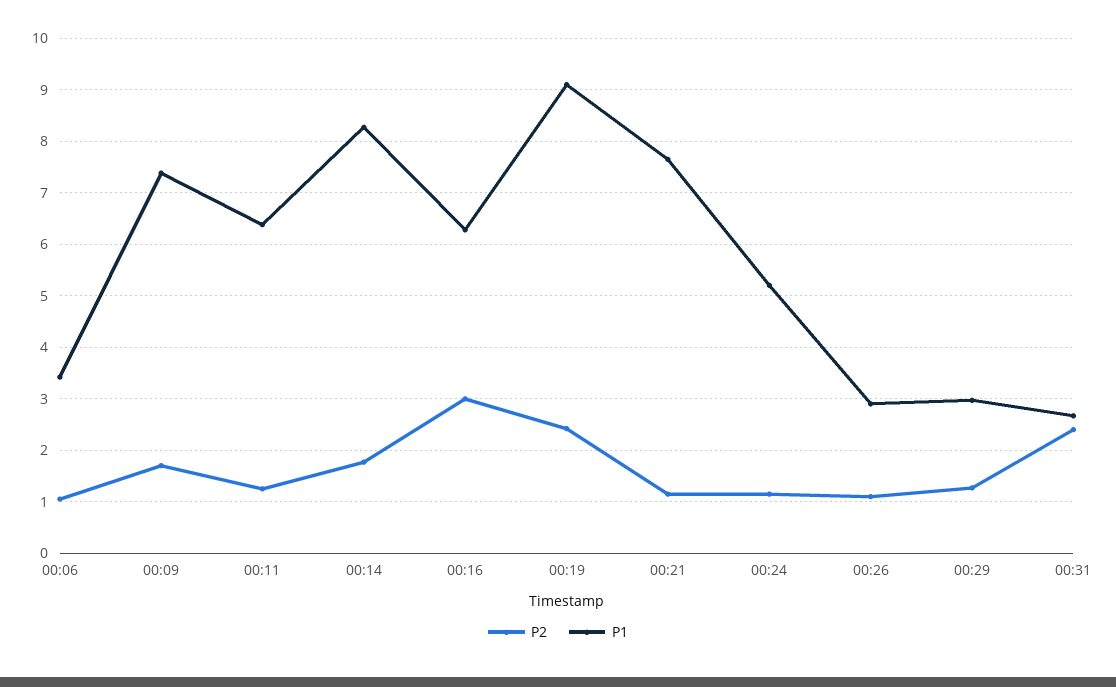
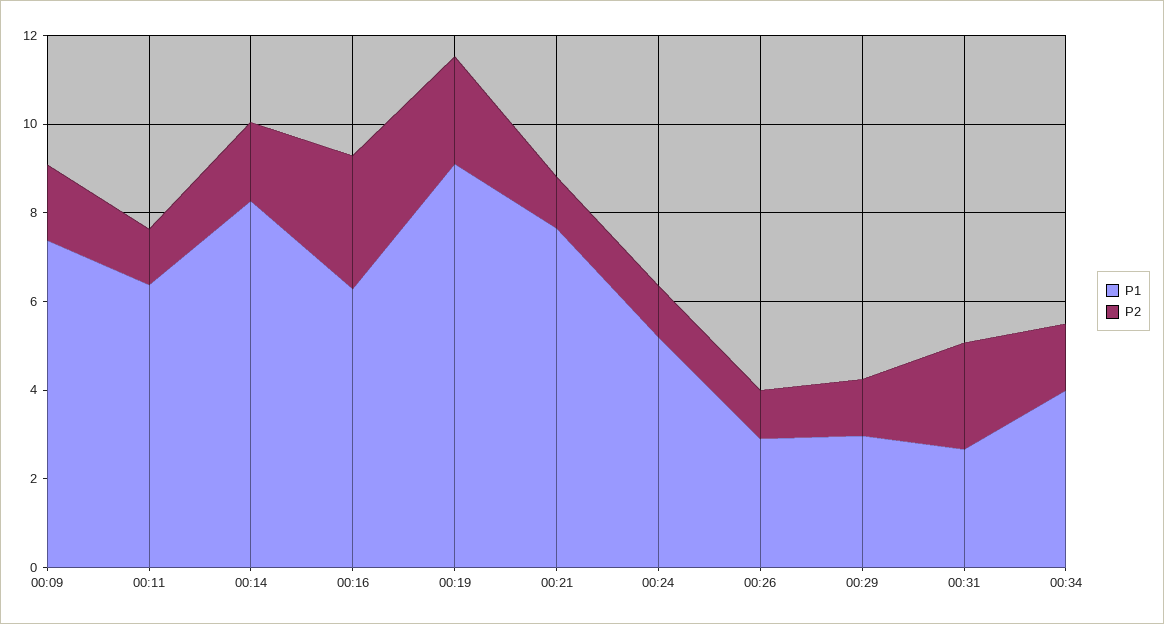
P2, 00:06: 1 -> none
P1, 00:06: 3.4 -> none
P1, 00:34: none -> 4
P2, 00:34: none -> 1.5

